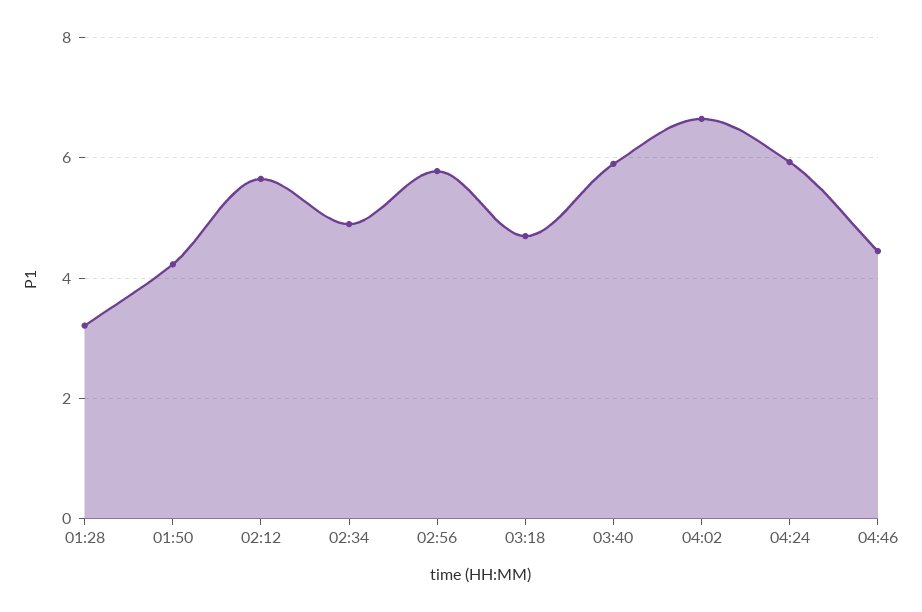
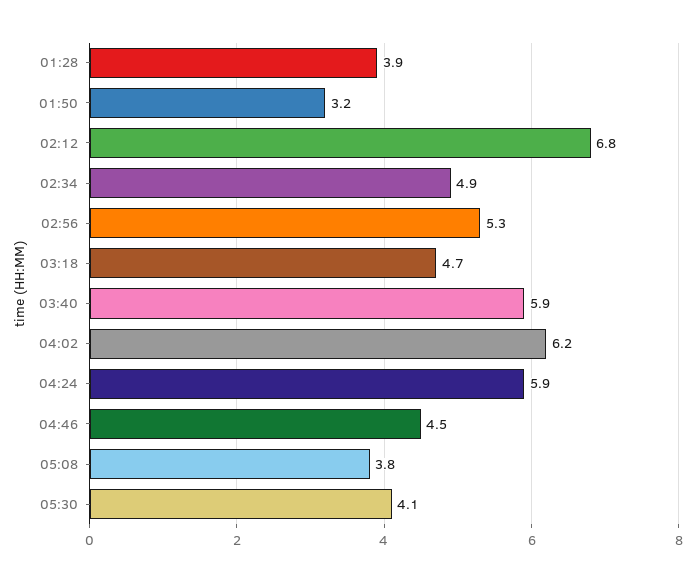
01:28: 3.2 -> 3.9
01:50: 4.2 -> 3.2
02:12: 5.6 -> 6.8
02:56: 5.8 -> 5.3
04:02: 6.6 -> 6.2
05:08: none -> 3.8
05:30: none -> 4.1

